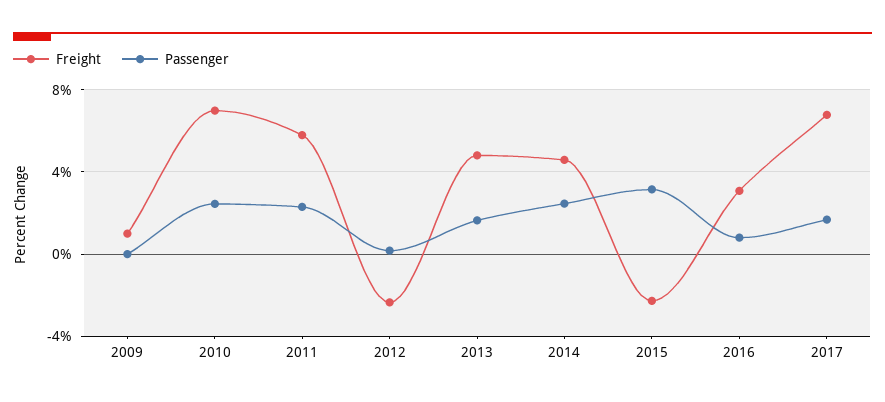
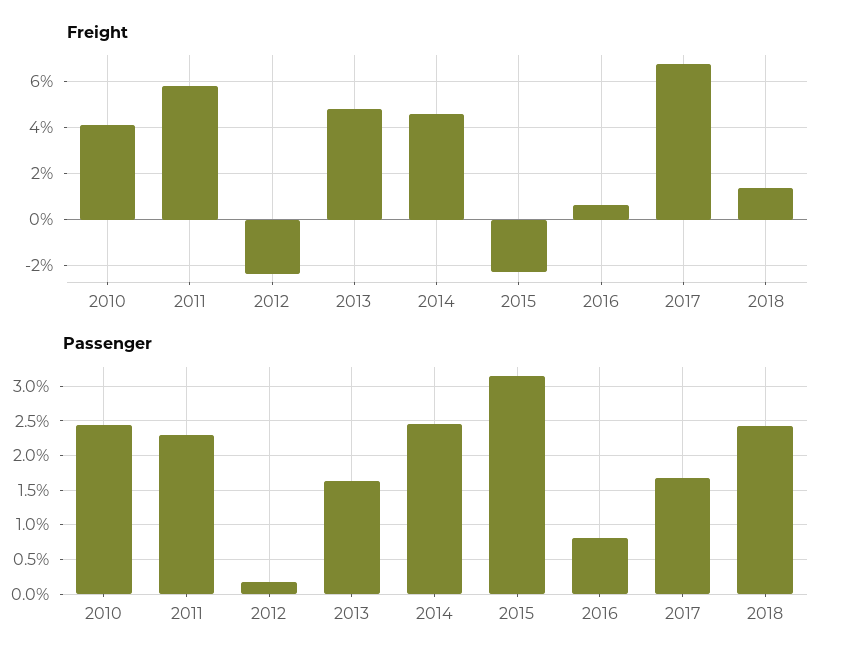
Freight, 2009: 1 -> none
Passenger, 2009: 0 -> none
Freight, 2010: 7 -> 4
Freight, 2016: 3 -> 0.5
Freight, 2018: none -> 1.5
Passenger, 2018: none -> 2.4

